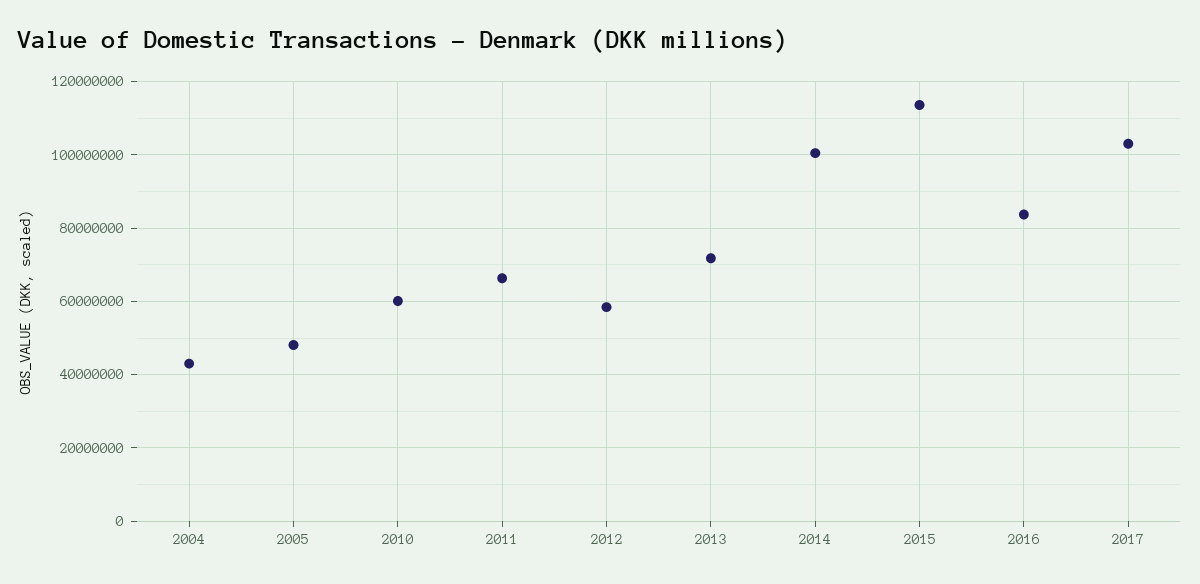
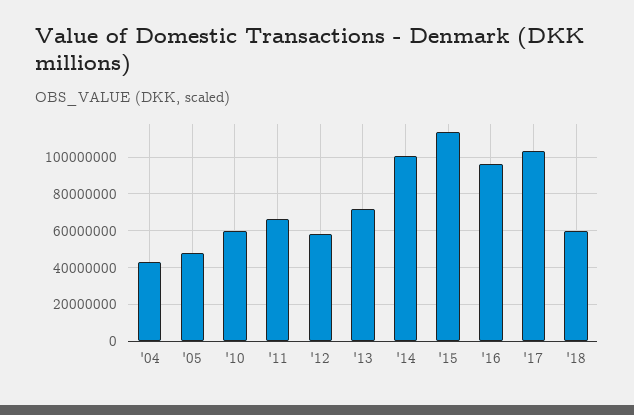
2016: 84000000 -> 95000000
'18: none -> 60000000

